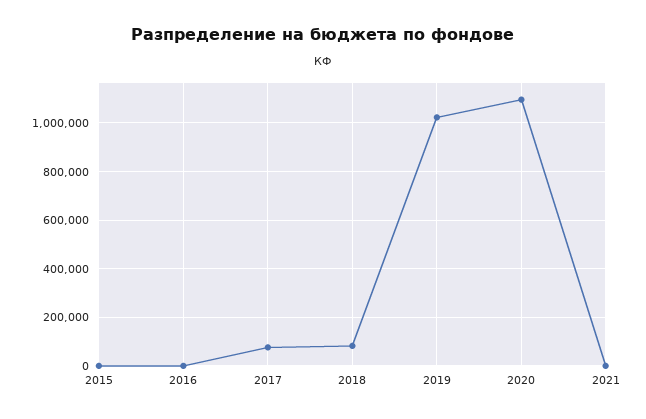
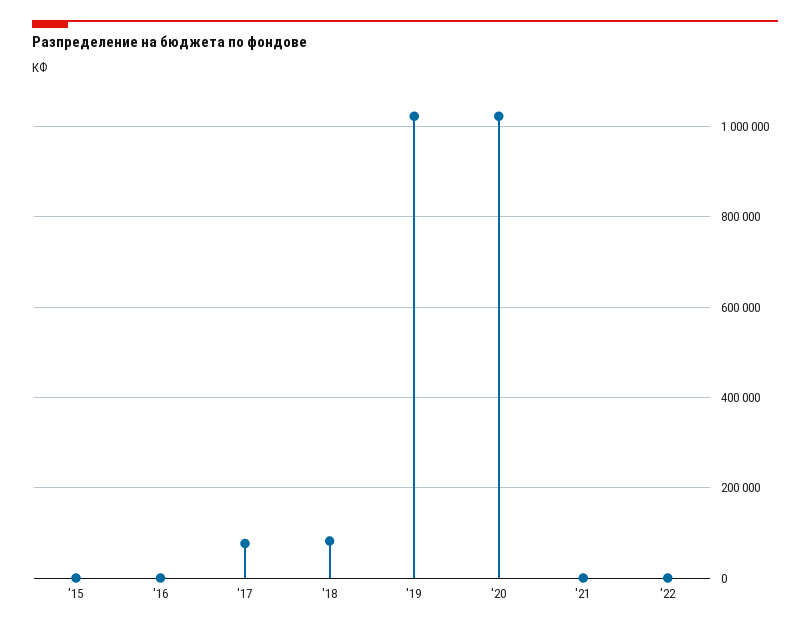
2020: 1100000 -> 1020000
'22: none -> 0

